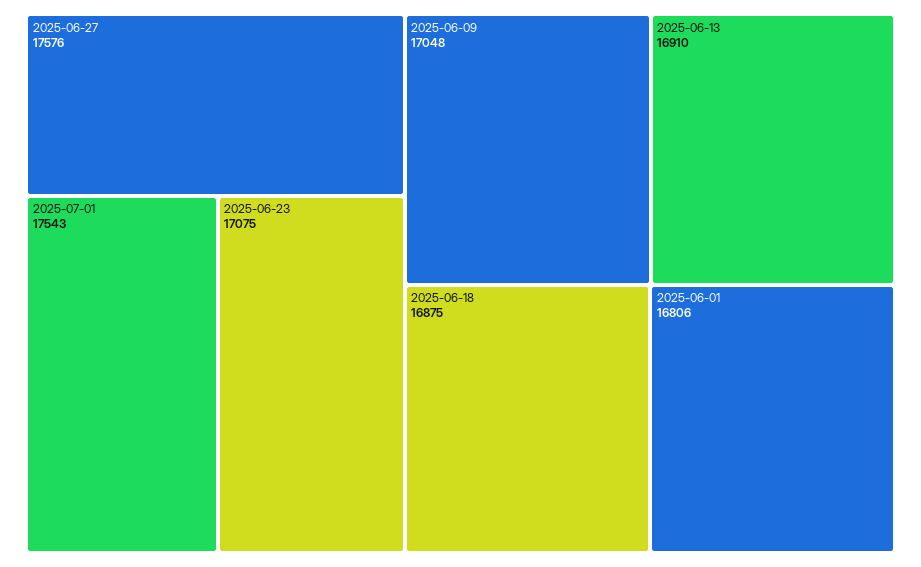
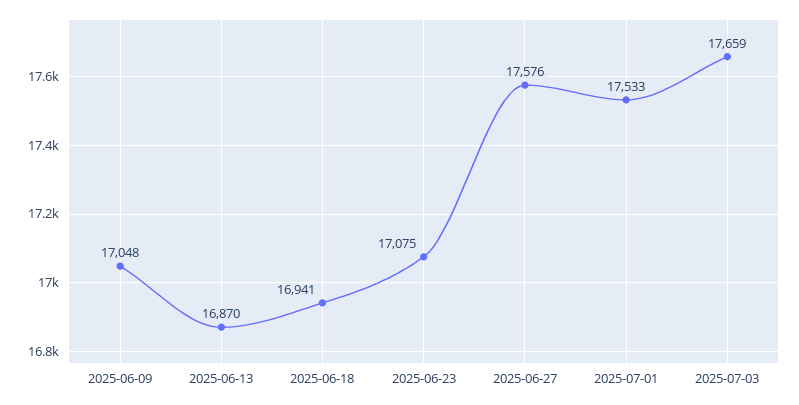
2025-07-01: 17543 -> 17533
2025-06-13: 16910 -> 16870
2025-06-18: 16875 -> 16941
2025-06-01: 16806 -> none
2025-07-03: none -> 17659

